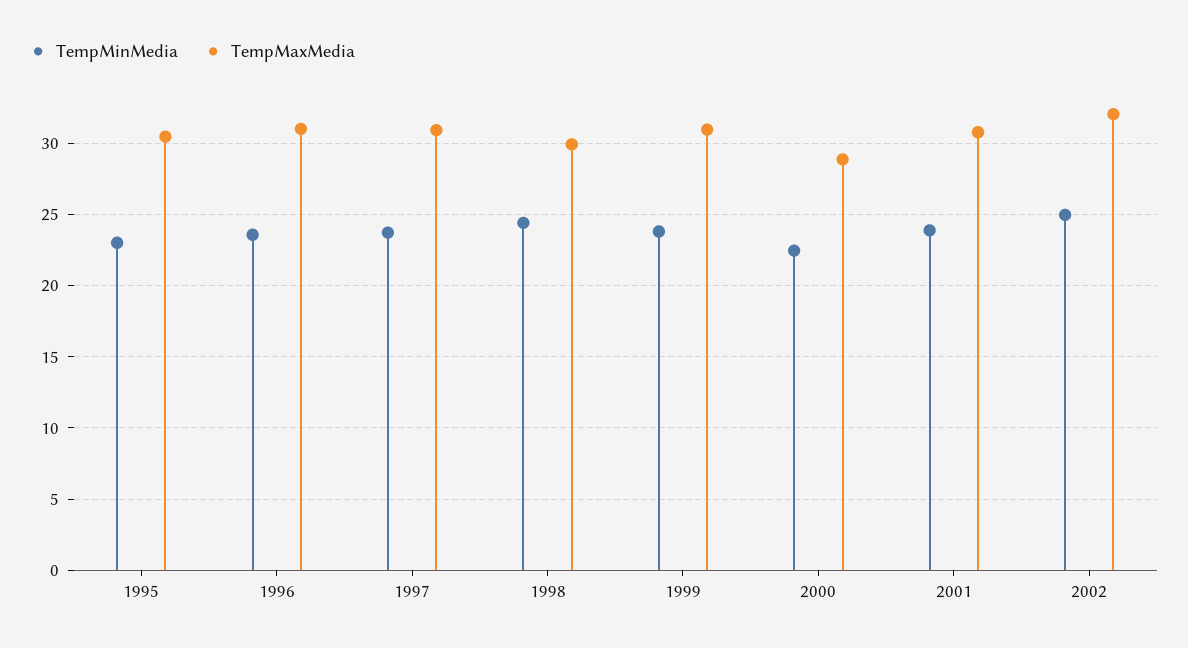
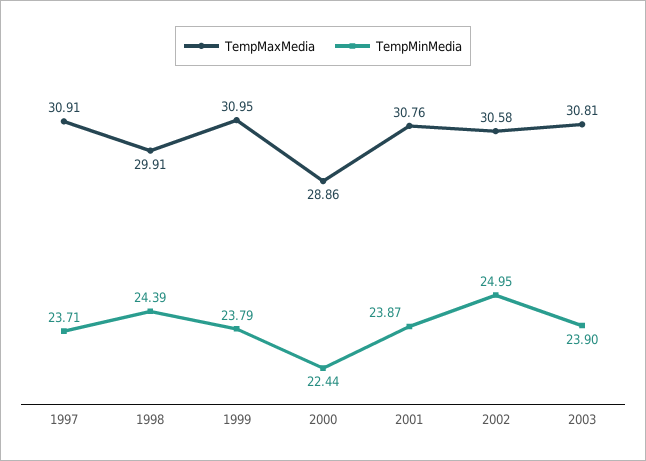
TempMinMedia, 1995: 23 -> none
TempMaxMedia, 1995: 30.5 -> none
TempMinMedia, 1996: 23.5 -> none
TempMaxMedia, 1996: 31 -> none
TempMaxMedia, 2002: 32 -> 30.58
TempMaxMedia, 2003: none -> 30.81
TempMinMedia, 2003: none -> 23.9

